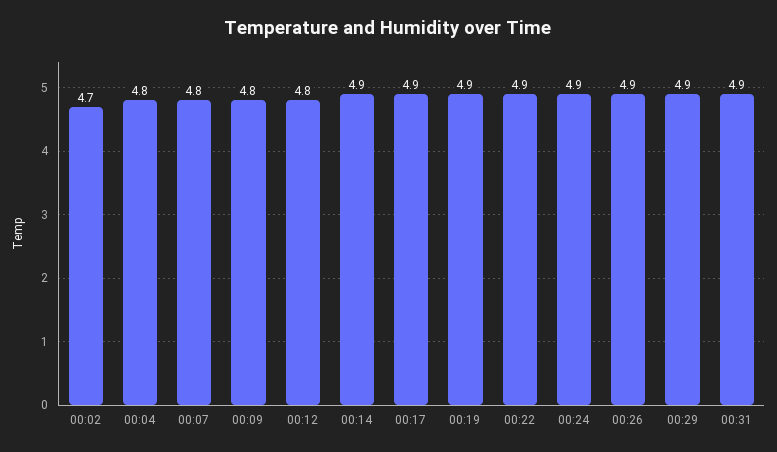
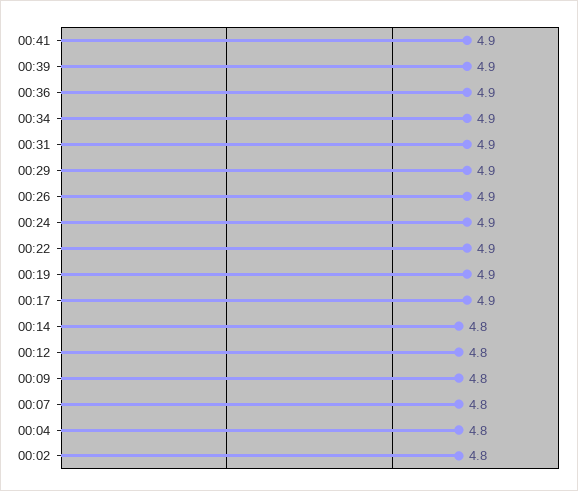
00:02: 4.7 -> 4.8
00:14: 4.9 -> 4.8
00:41: none -> 4.9
00:39: none -> 4.9
00:36: none -> 4.9
00:34: none -> 4.9

